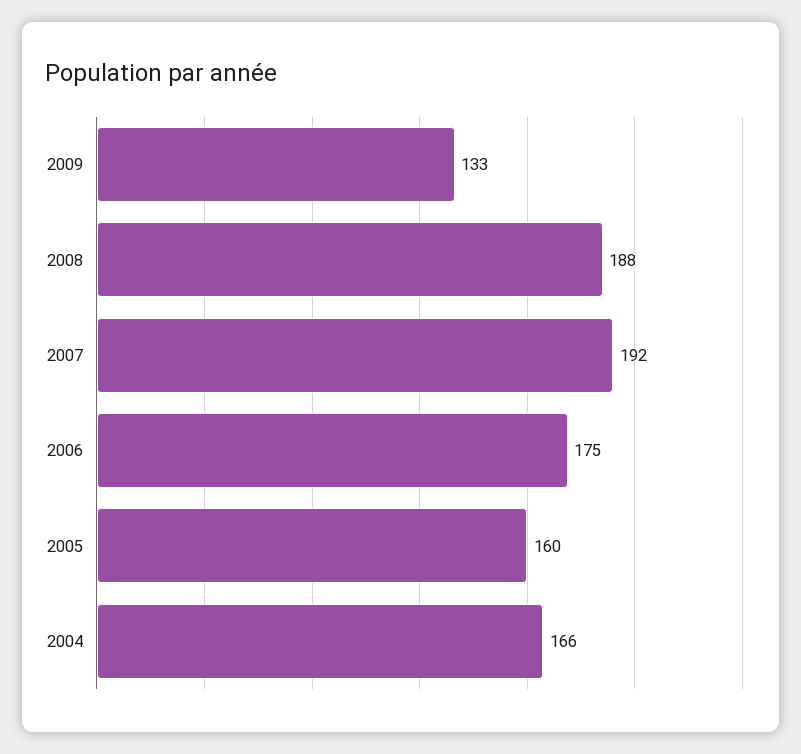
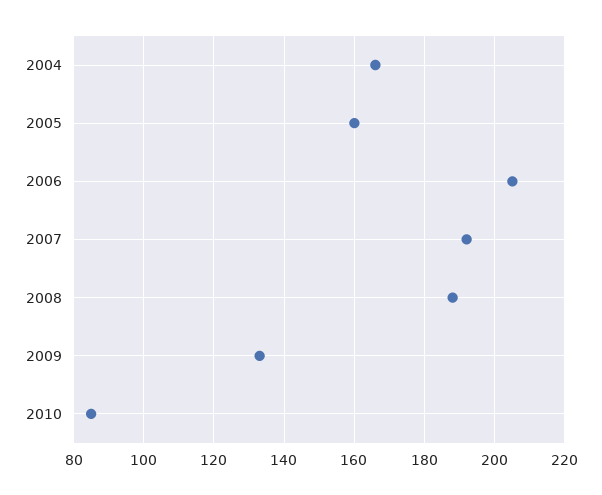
2006: 175 -> 205
2010: none -> 85

